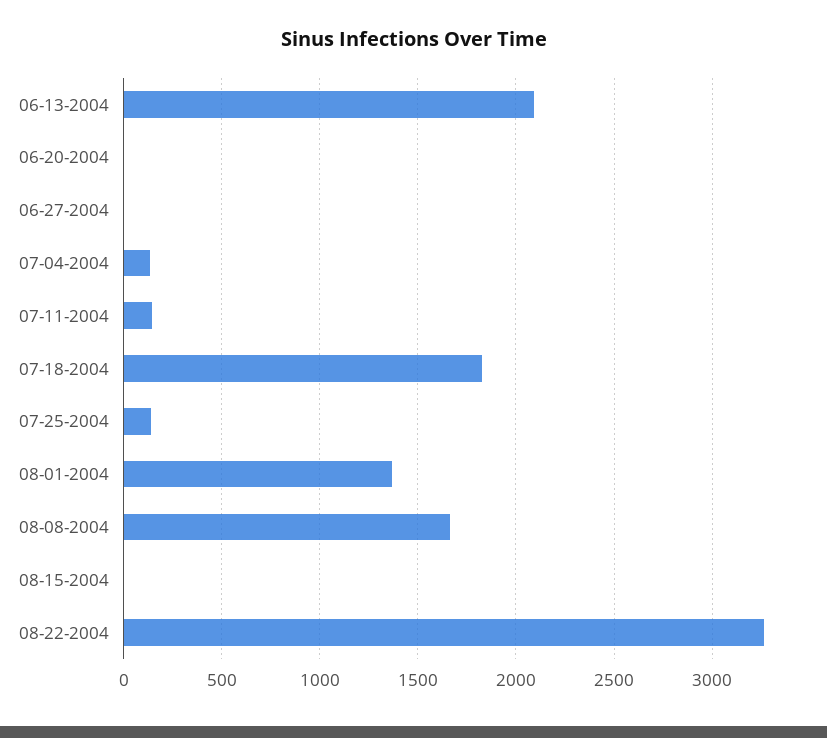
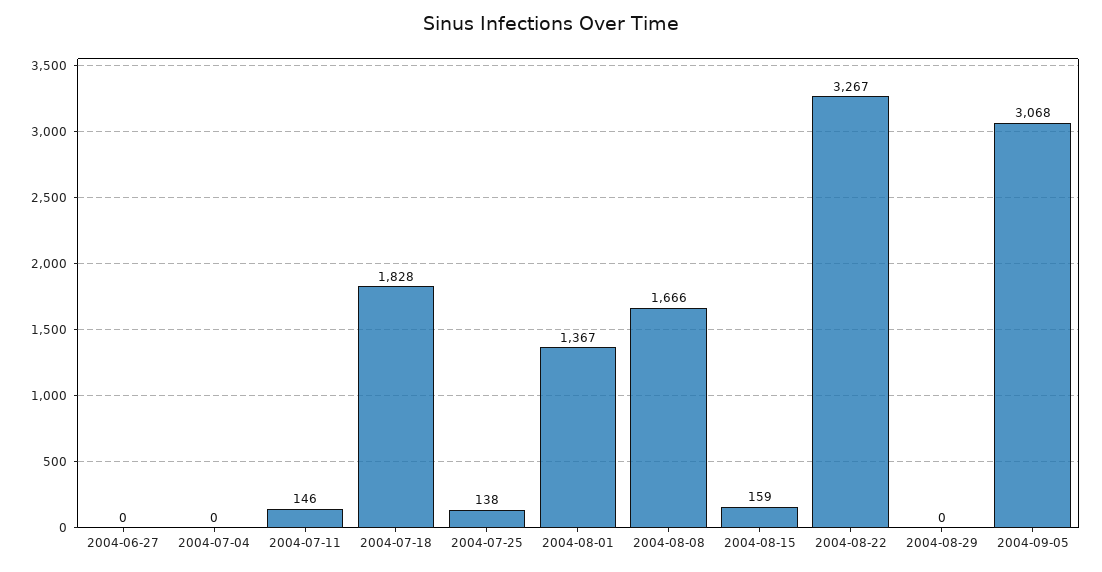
06-13-2004: 2100 -> none
06-20-2004: 0 -> none
07-04-2004: 150 -> 0
08-15-2004: 0 -> 159
2004-08-29: none -> 0
2004-09-05: none -> 3068

